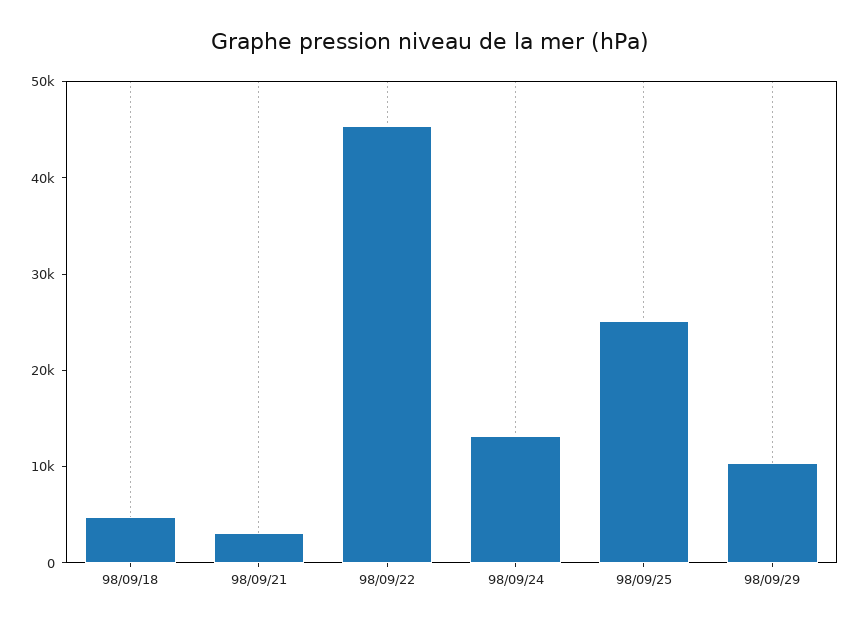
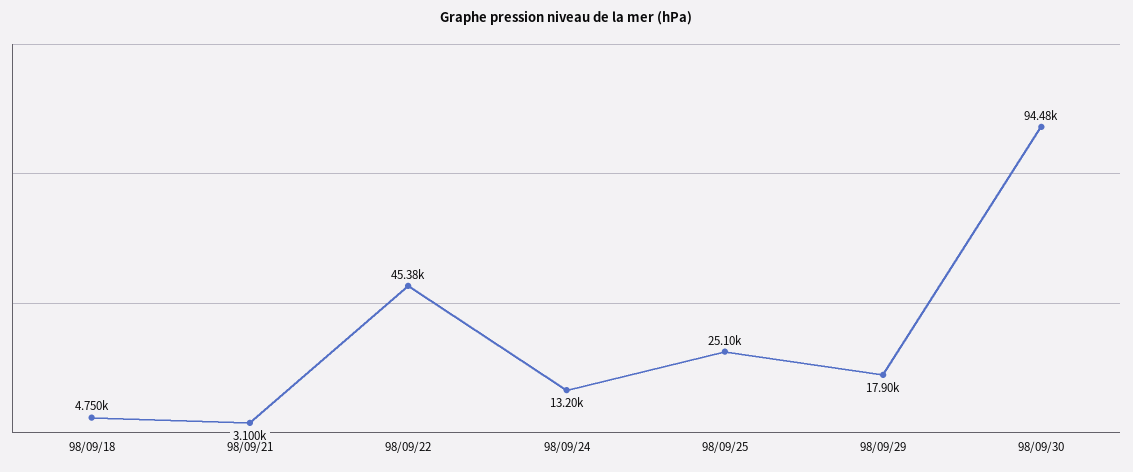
98/09/29: 10000 -> 17900
98/09/30: none -> 94480

